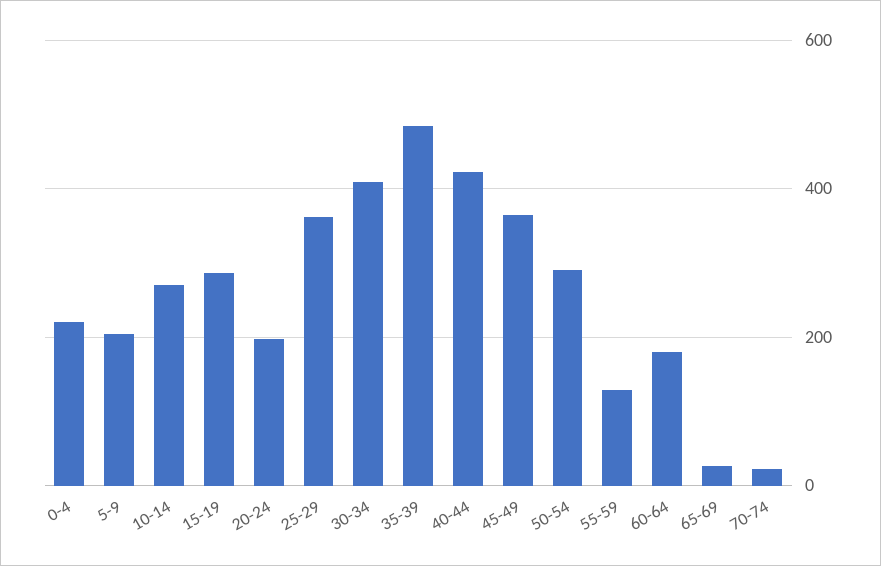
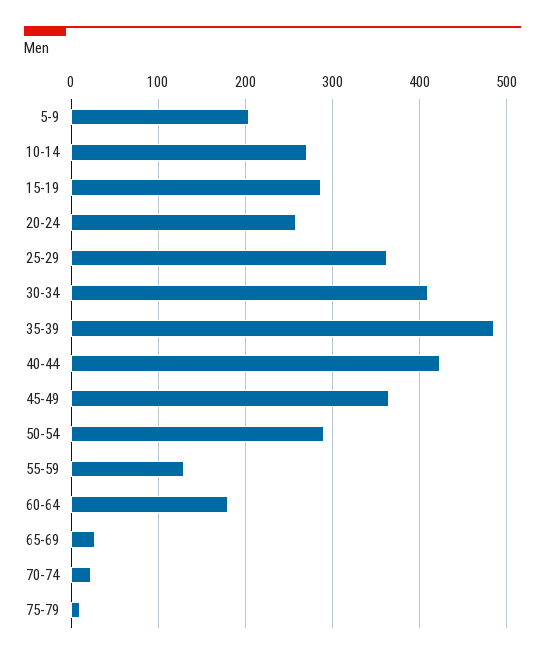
0-4: 220 -> none
20-24: 200 -> 260
75-79: none -> 10

